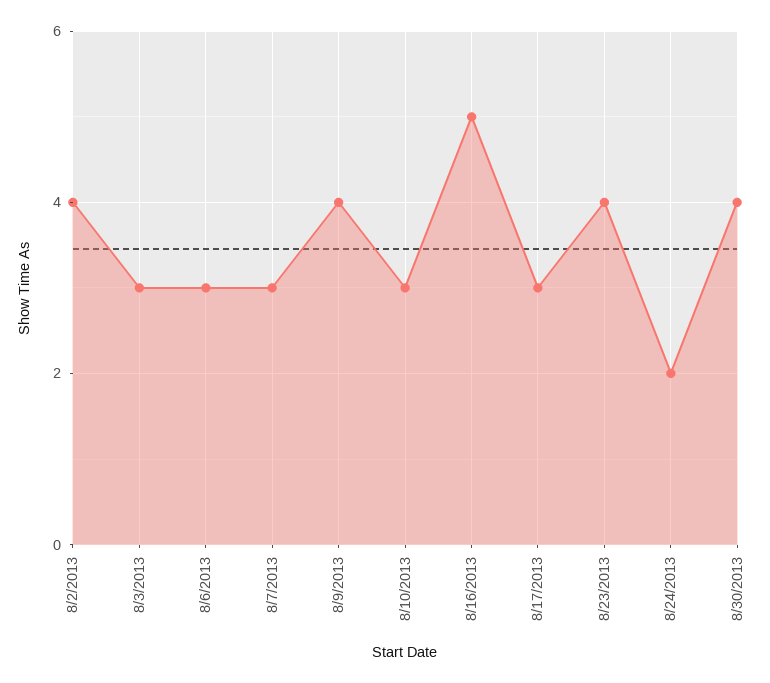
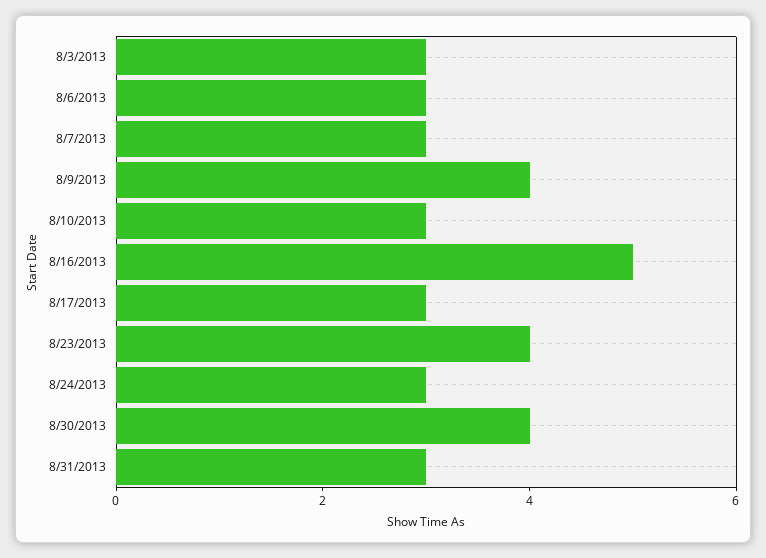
8/2/2013: 4 -> none
8/24/2013: 2 -> 3
8/31/2013: none -> 3

